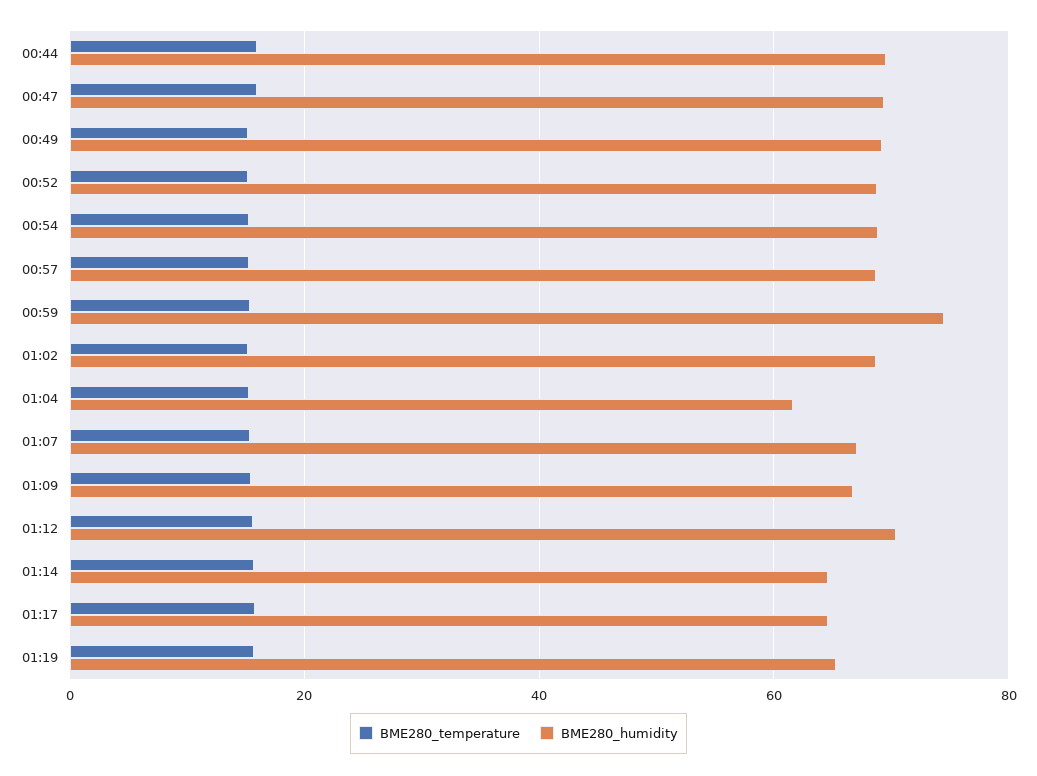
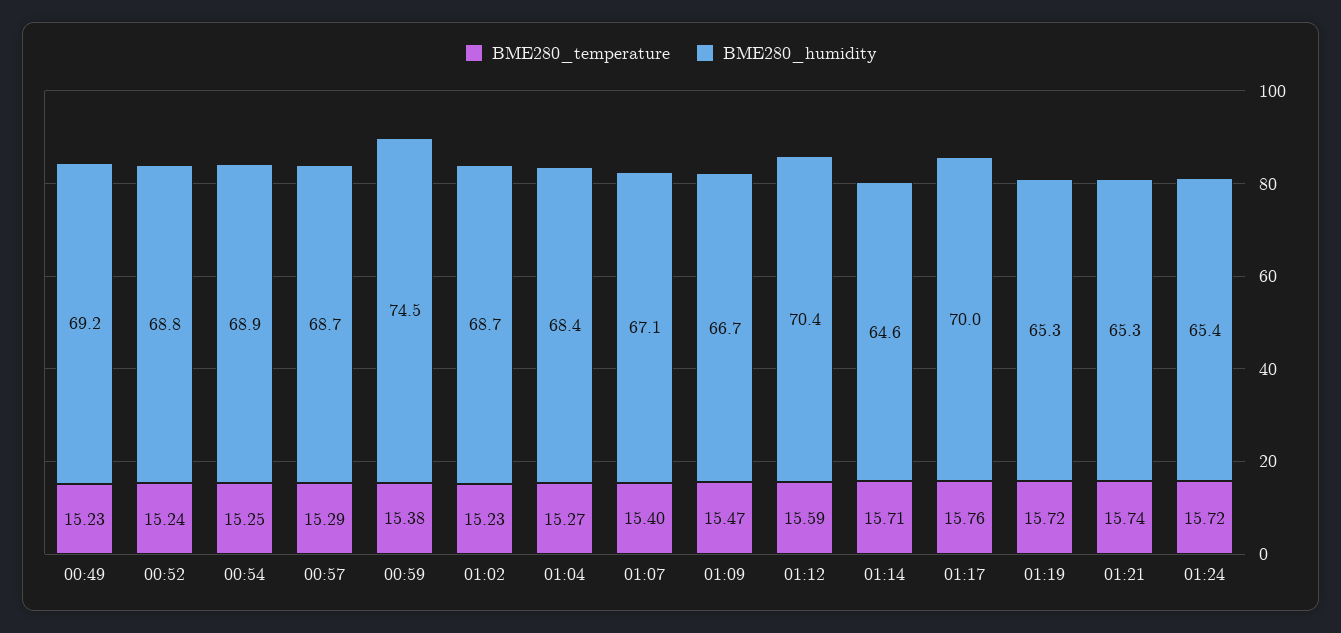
BME280_temperature, 00:44: 16 -> none
BME280_humidity, 00:44: 70 -> none
BME280_temperature, 00:47: 16 -> none
BME280_humidity, 00:47: 70 -> none
BME280_humidity, 01:04: 62 -> 68.4
BME280_humidity, 01:17: 64 -> 70
BME280_temperature, 01:21: none -> 15.74
BME280_humidity, 01:21: none -> 65.3
BME280_temperature, 01:24: none -> 15.72
BME280_humidity, 01:24: none -> 65.4

